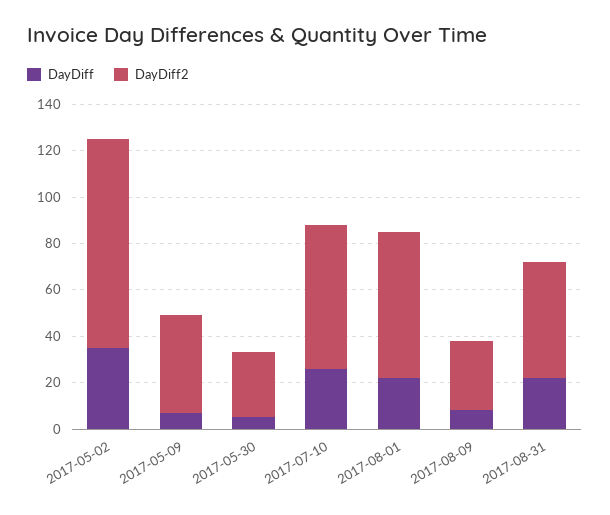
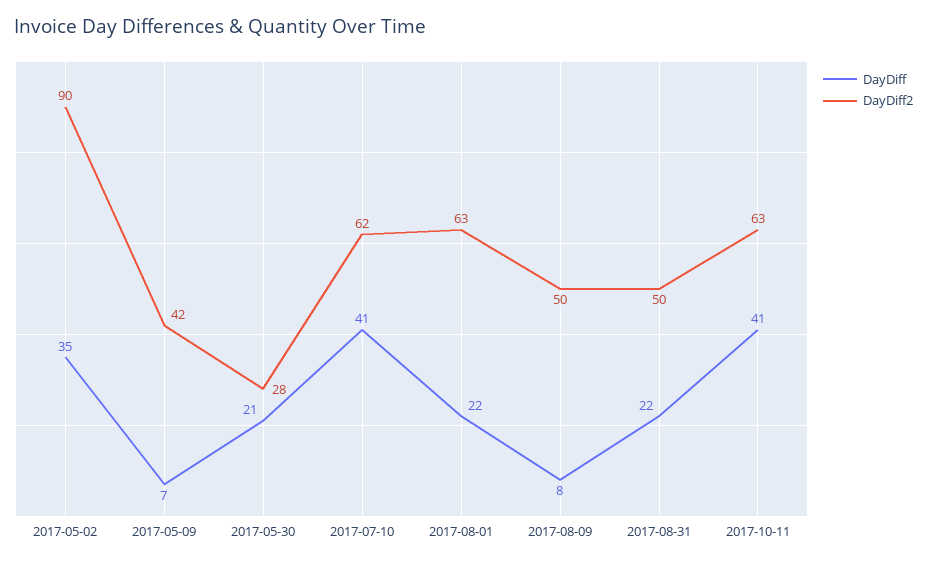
DayDiff, 2017-05-30: 5 -> 21
DayDiff, 2017-07-10: 25 -> 41
DayDiff2, 2017-08-09: 30 -> 50
DayDiff, 2017-10-11: none -> 41
DayDiff2, 2017-10-11: none -> 63

